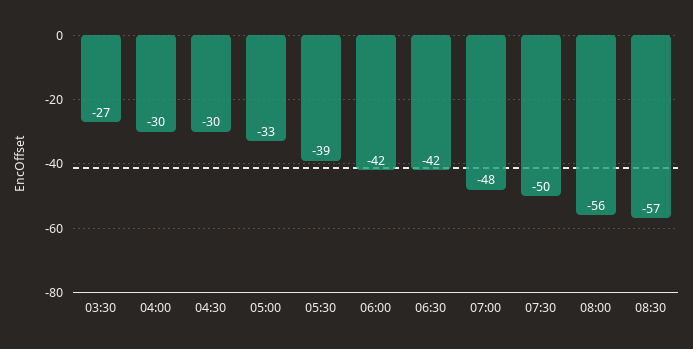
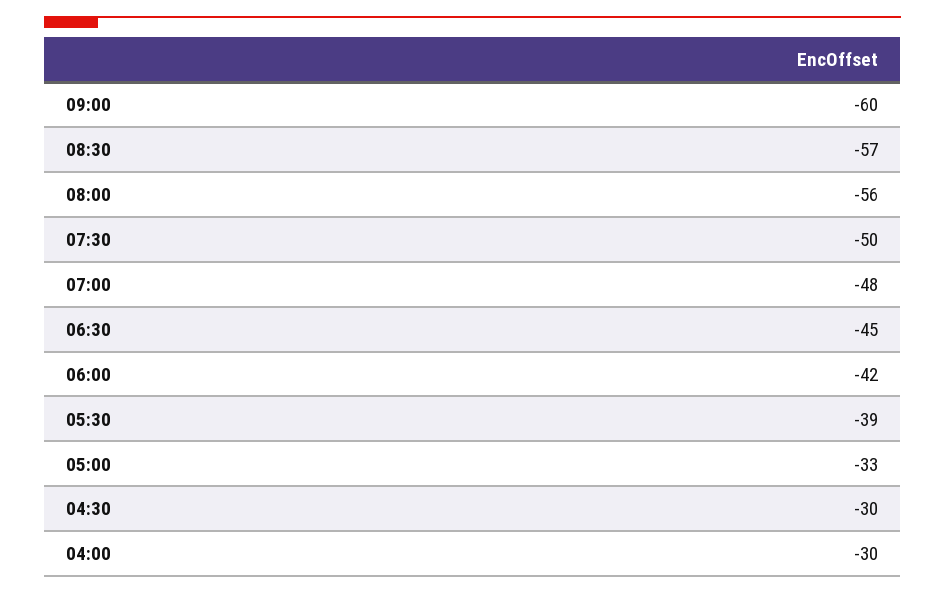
03:30: -27 -> none
06:30: -42 -> -45
09:00: none -> -60

